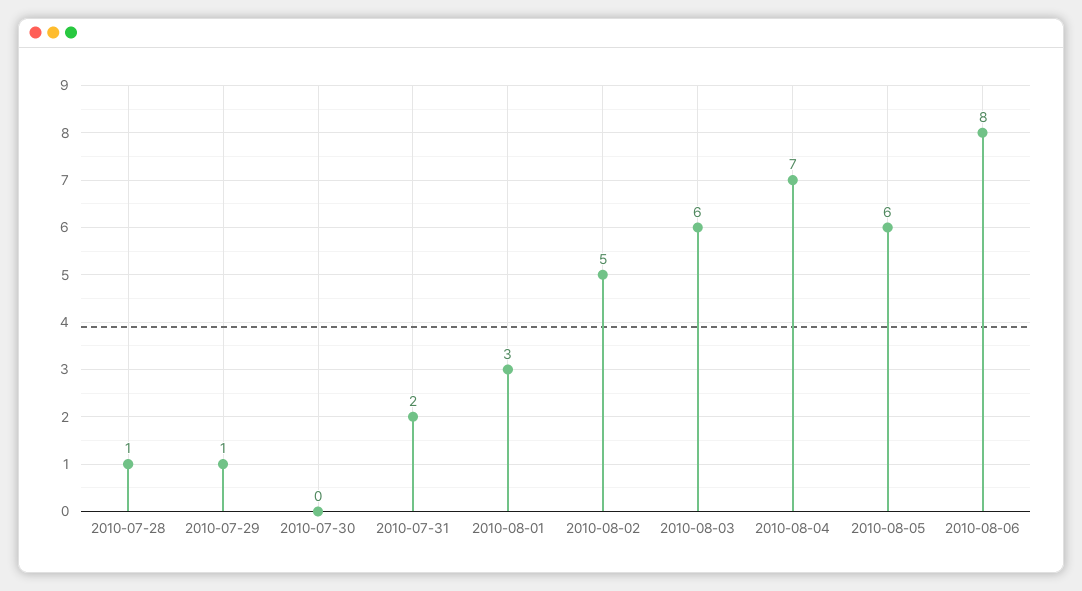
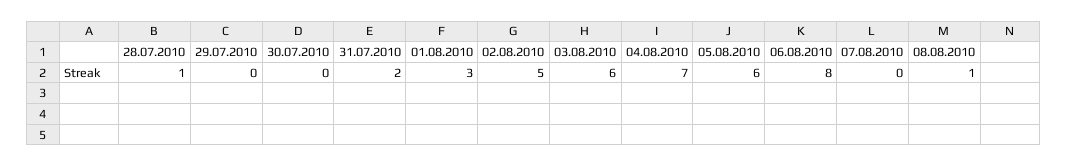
2010-07-29: 1 -> 0
07.08.2010: none -> 0
08.08.2010: none -> 1

